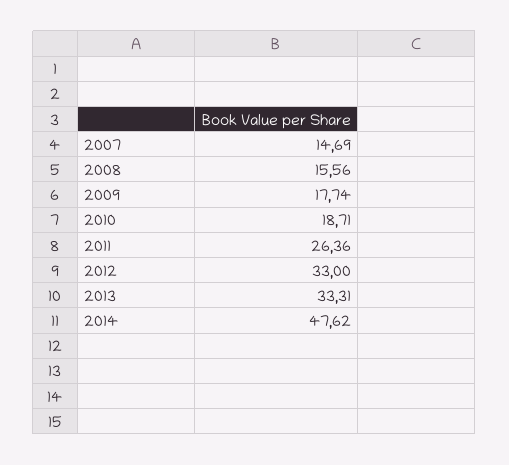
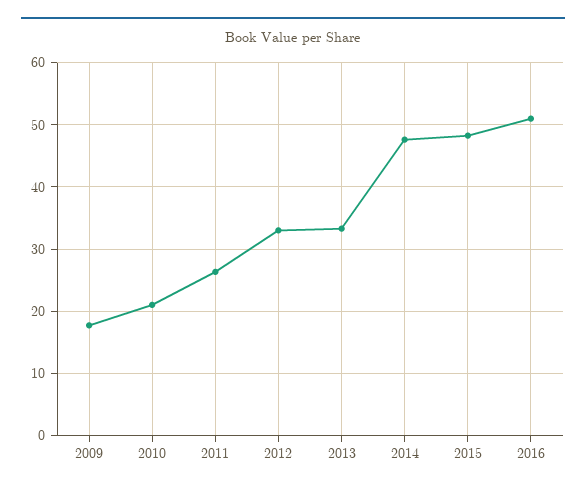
2007: 14.69 -> none
2008: 15.56 -> none
2010: 18.71 -> 21
2015: none -> 48
2016: none -> 51

